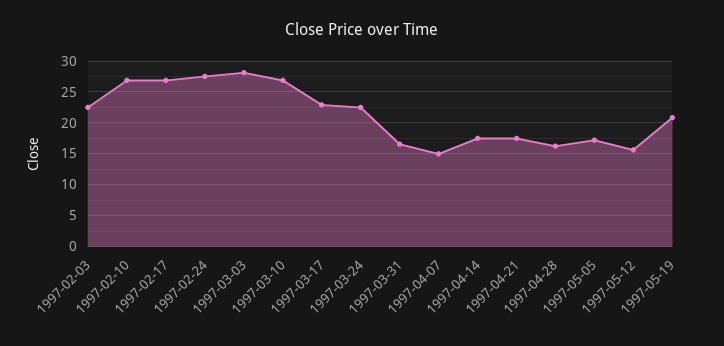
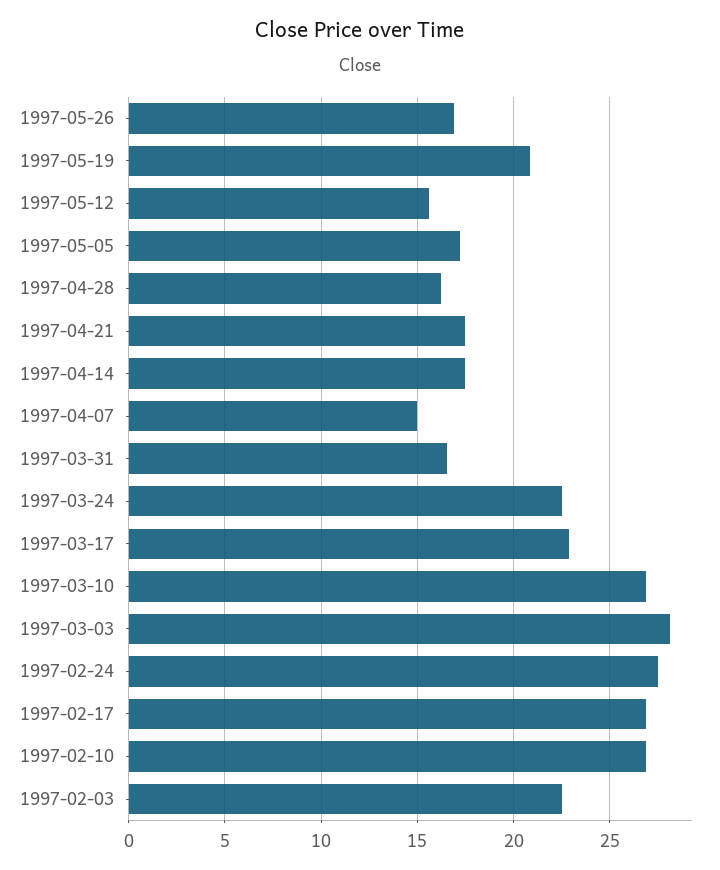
1997-05-26: none -> 17

